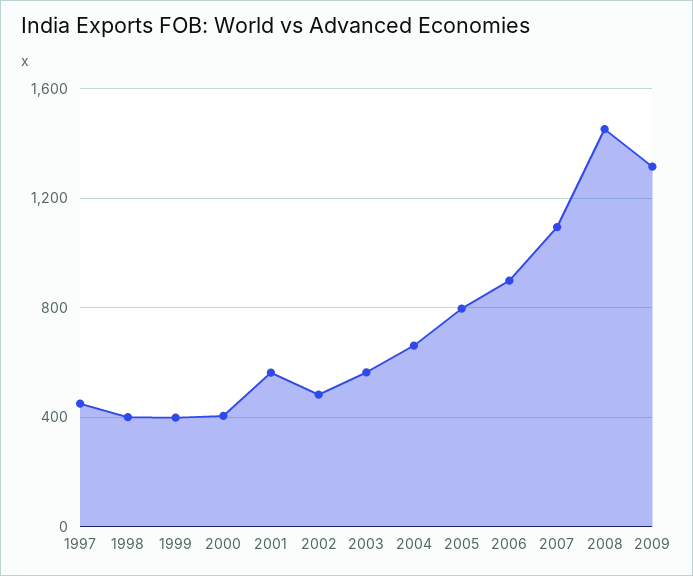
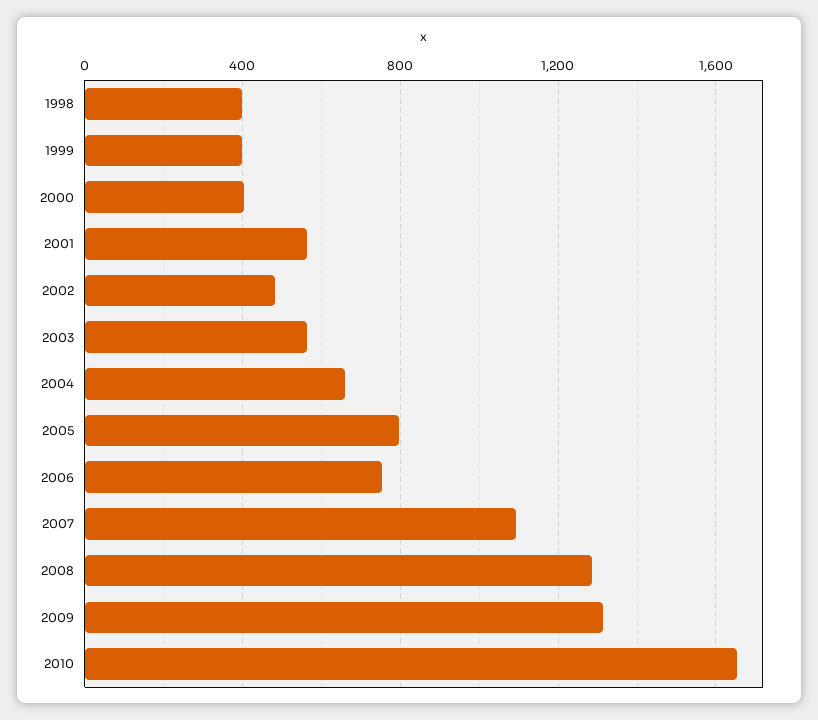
1997: 450 -> none
2006: 900 -> 750
2008: 1450 -> 1300
2010: none -> 1650

